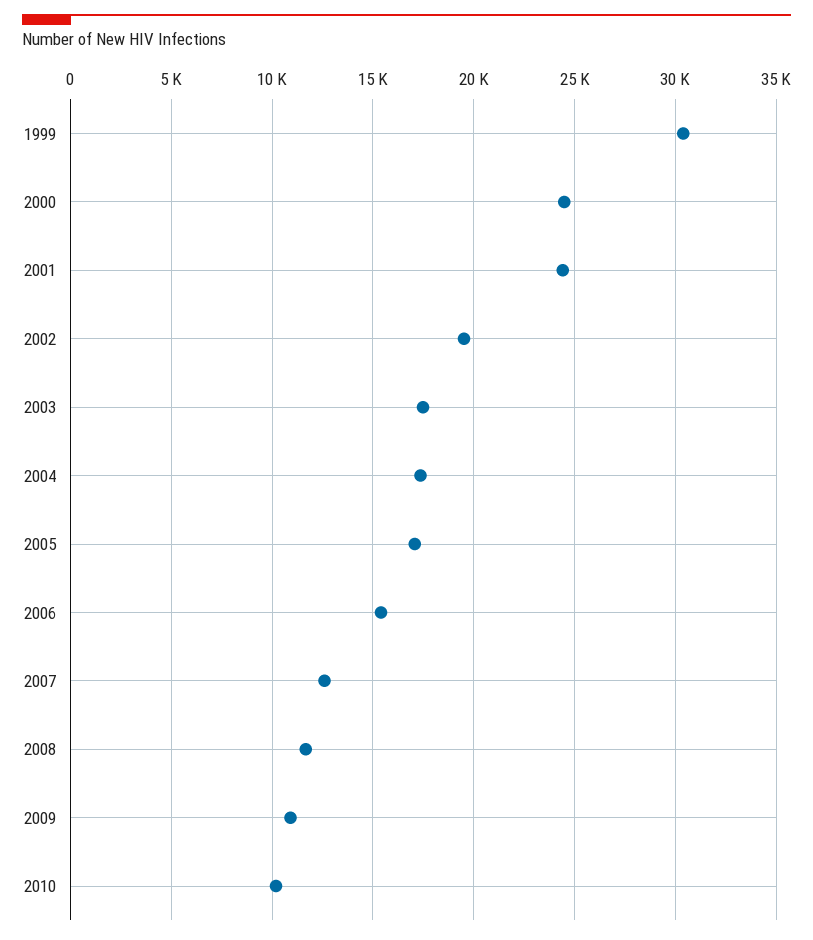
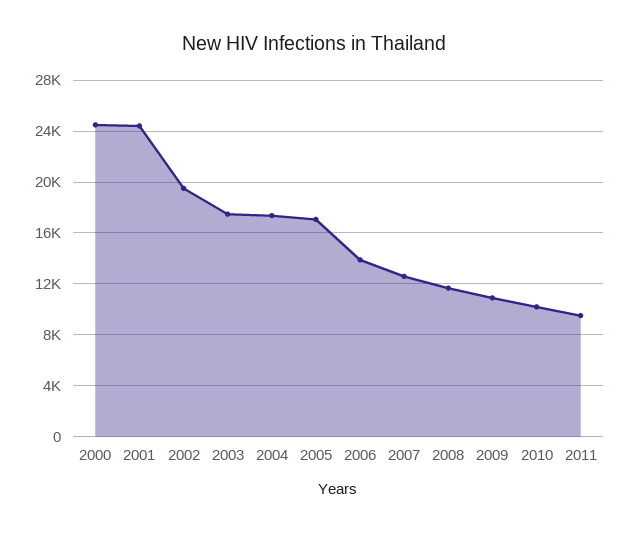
1999: 30500 -> none
2006: 15500 -> 14000
2011: none -> 9500

